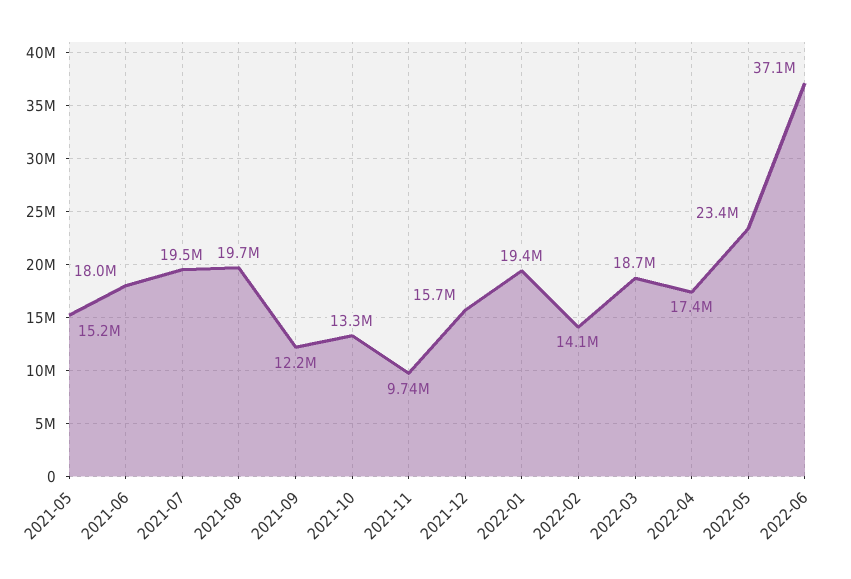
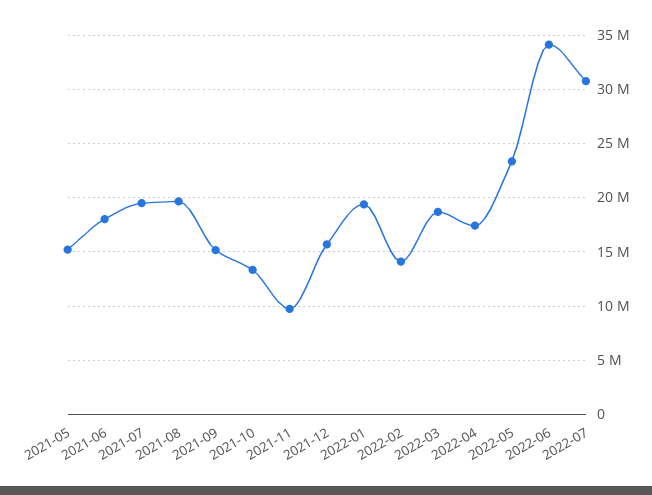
2021-09: 12200000 -> 15000000
2022-06: 37100000 -> 34000000
2022-07: none -> 31000000

